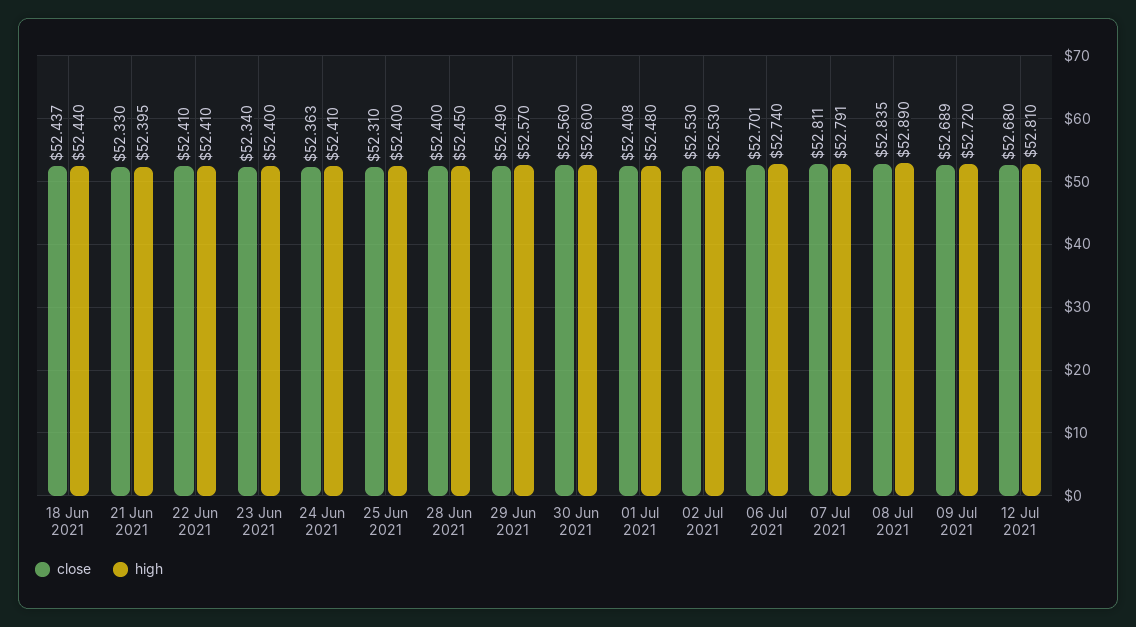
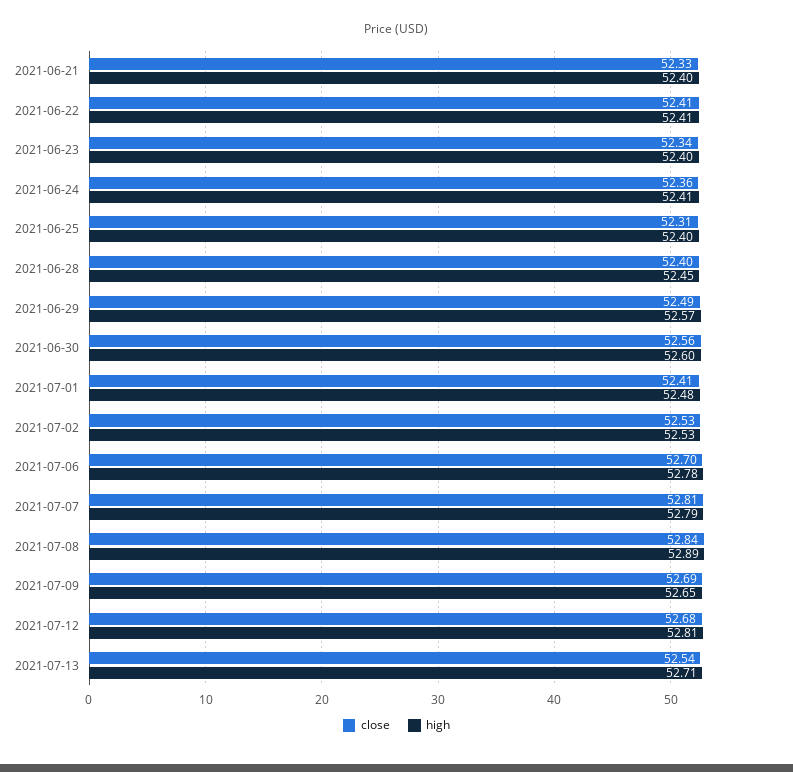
close, 18 Jun 2021: 52.437 -> none
high, 18 Jun 2021: 52.44 -> none
high, 06 Jul 2021: 52.74 -> 52.78
high, 09 Jul 2021: 52.72 -> 52.65
close, 2021-07-13: none -> 52.54
high, 2021-07-13: none -> 52.71

